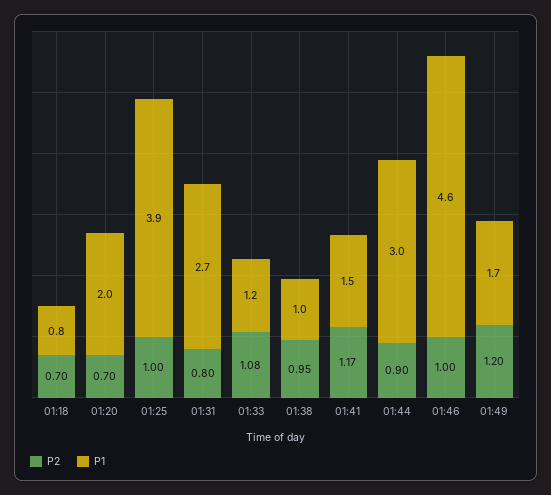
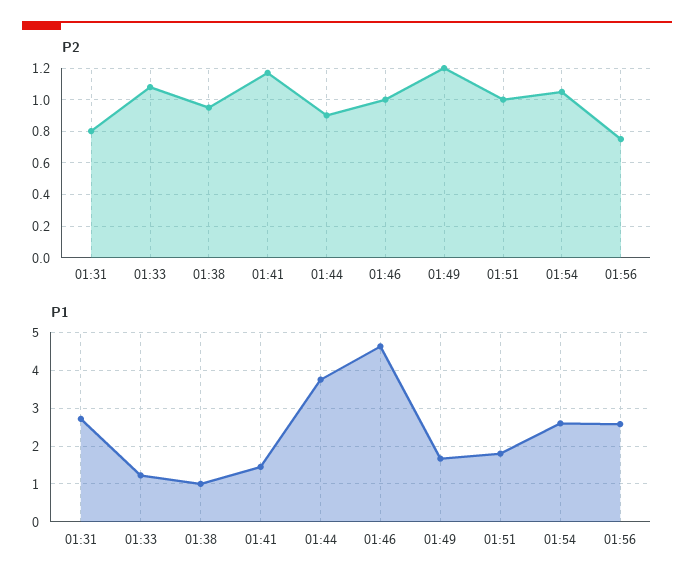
P2, 01:18: 0.7 -> none
P1, 01:18: 0.8 -> none
P2, 01:20: 0.7 -> none
P1, 01:20: 2 -> none
P2, 01:25: 1 -> none
P1, 01:25: 3.9 -> none
P1, 01:44: 3 -> 3.8
P2, 01:51: none -> 1
P2, 01:54: none -> 1.05
P2, 01:56: none -> 0.75
P1, 01:51: none -> 1.8
P1, 01:54: none -> 2.6
P1, 01:56: none -> 2.6

